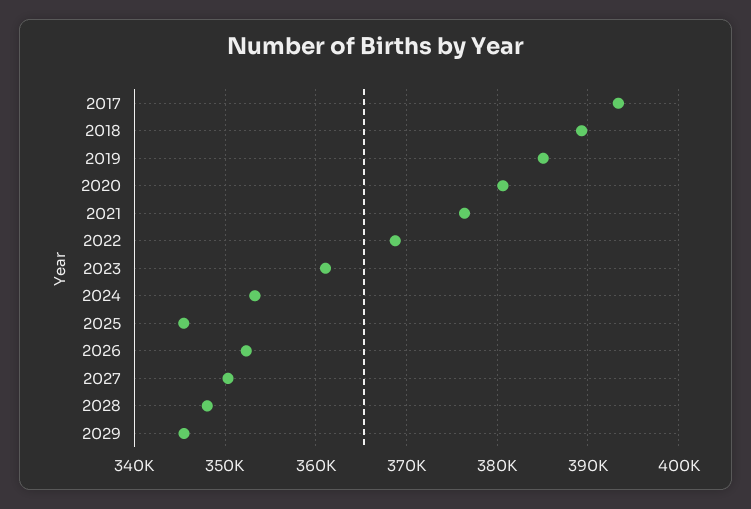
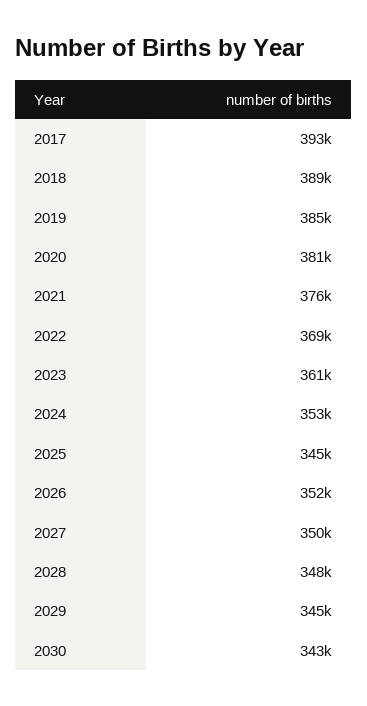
2030: none -> 343000

